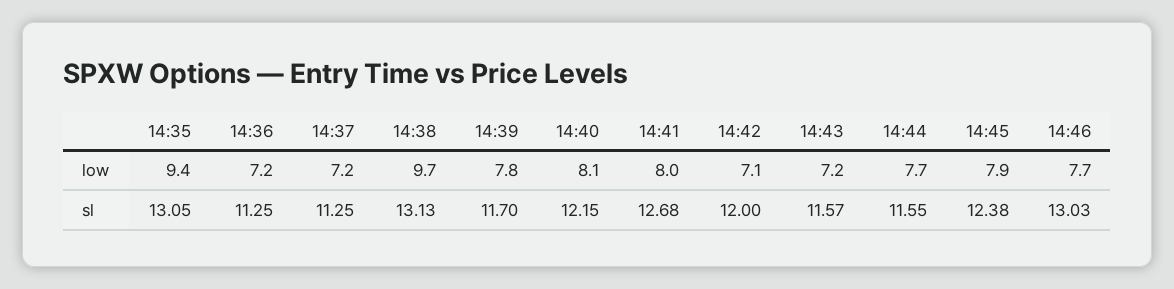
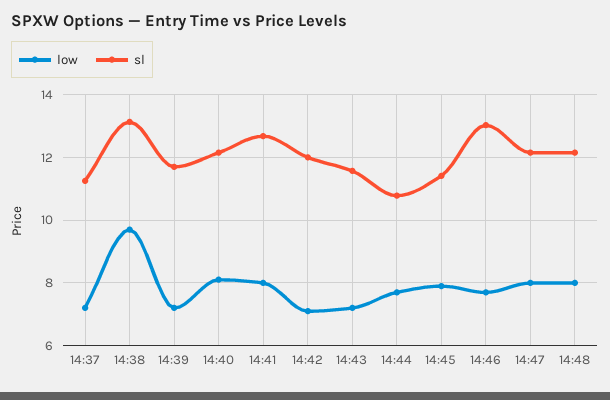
low, 14:35: 9.4 -> none
low, 14:36: 7.2 -> none
low, 14:39: 7.8 -> 7.2
sl, 14:35: 13.05 -> none
sl, 14:36: 11.25 -> none
sl, 14:44: 11.55 -> 10.8
sl, 14:45: 12.38 -> 11.4
low, 14:47: none -> 8
sl, 14:47: none -> 12.2
low, 14:48: none -> 8
sl, 14:48: none -> 12.2

